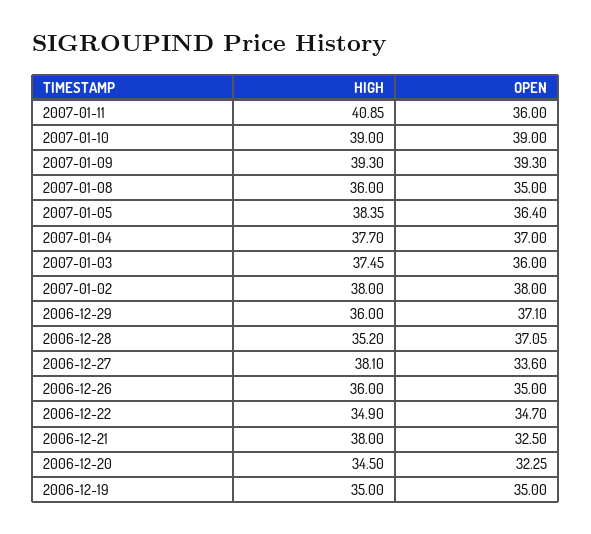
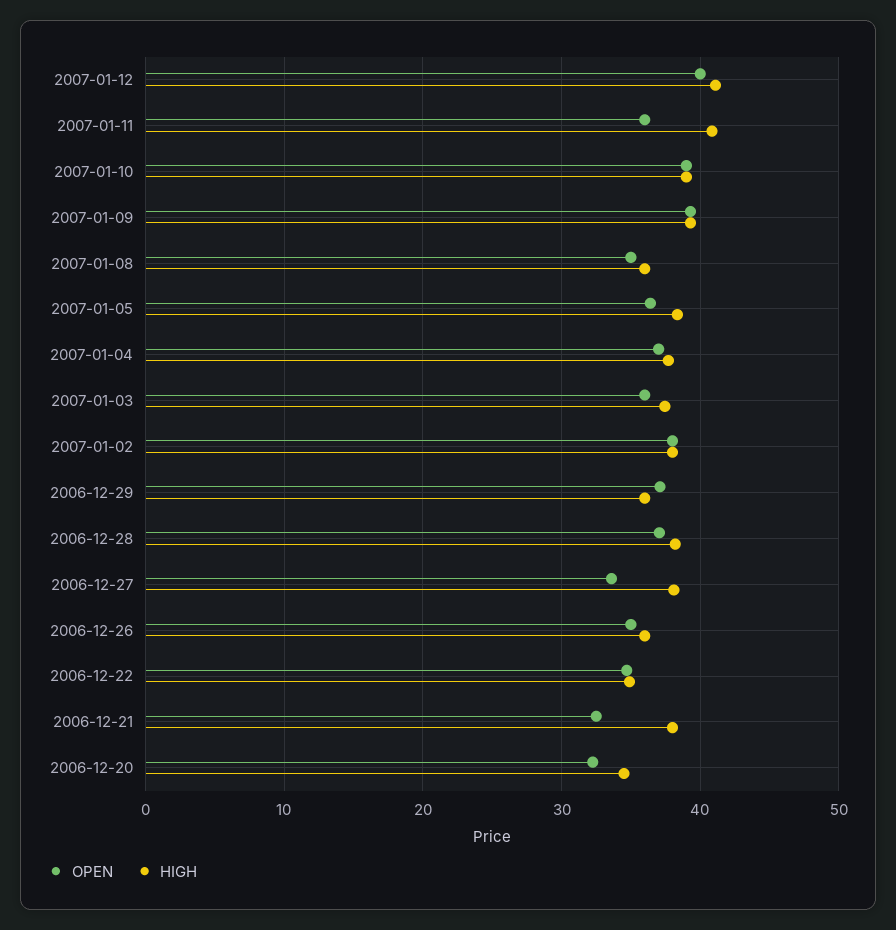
HIGH, 2006-12-28: 35.2 -> 38
HIGH, 2006-12-19: 35 -> none
OPEN, 2006-12-19: 35 -> none
OPEN, 2007-01-12: none -> 40
HIGH, 2007-01-12: none -> 41

